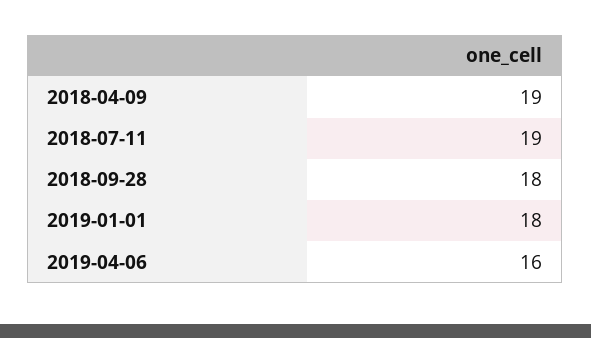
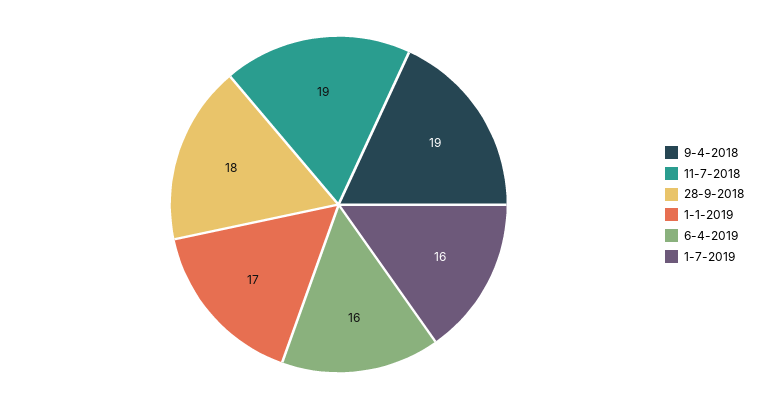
2019-01-01: 18 -> 17
1-7-2019: none -> 16

